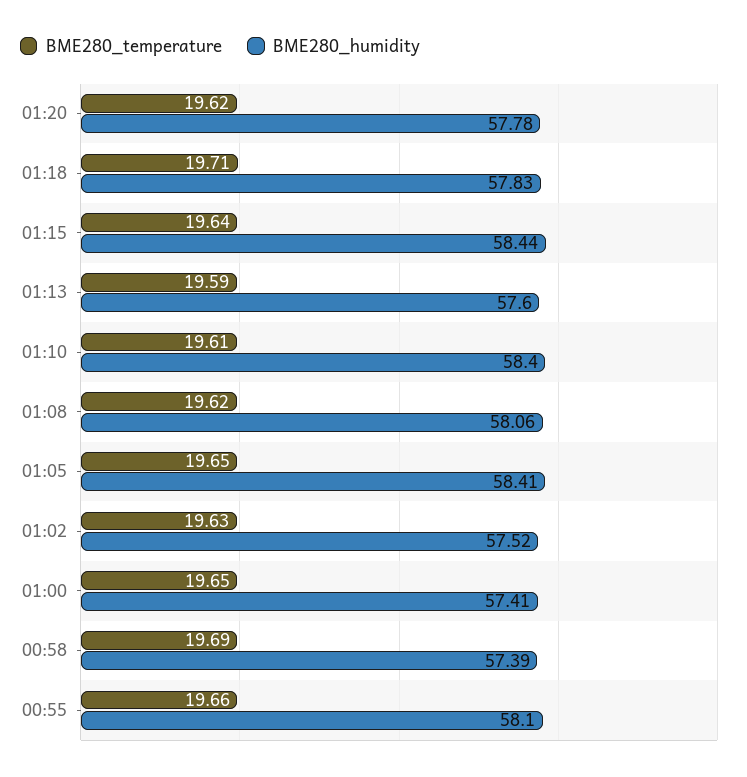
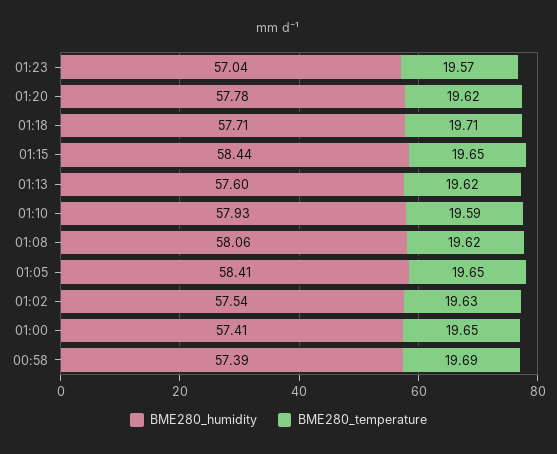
BME280_humidity, 01:18: 57.83 -> 57.71
BME280_temperature, 01:15: 19.64 -> 19.65
BME280_temperature, 01:13: 19.59 -> 19.62
BME280_temperature, 01:10: 19.61 -> 19.59
BME280_humidity, 01:10: 58.4 -> 57.93
BME280_humidity, 01:02: 57.52 -> 57.54
BME280_temperature, 00:55: 19.66 -> none
BME280_humidity, 00:55: 58.1 -> none
BME280_humidity, 01:23: none -> 57.04
BME280_temperature, 01:23: none -> 19.57

